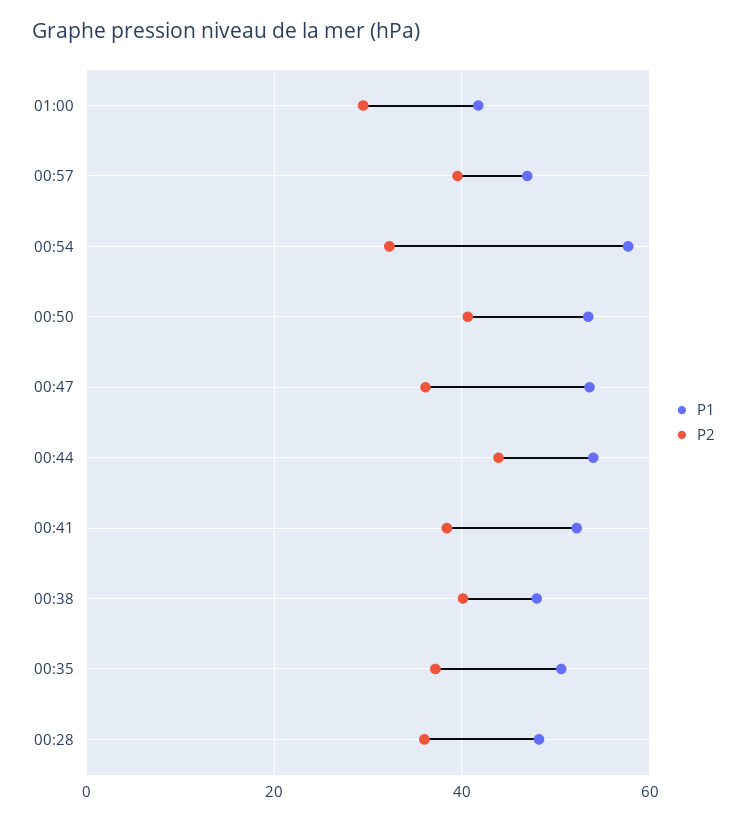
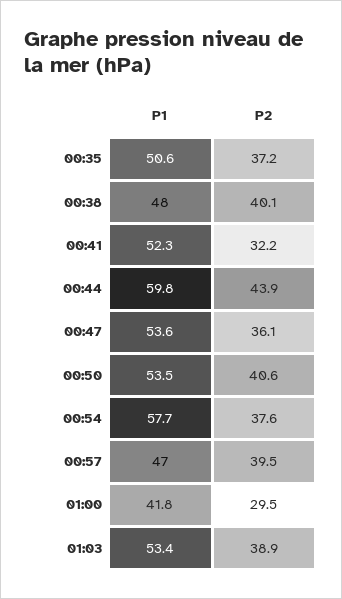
P2, 00:54: 32 -> 37.6
P1, 00:44: 54 -> 59.8
P2, 00:41: 38 -> 32.2
P1, 00:28: 48 -> none
P2, 00:28: 36 -> none
P1, 01:03: none -> 53.4
P2, 01:03: none -> 38.9

